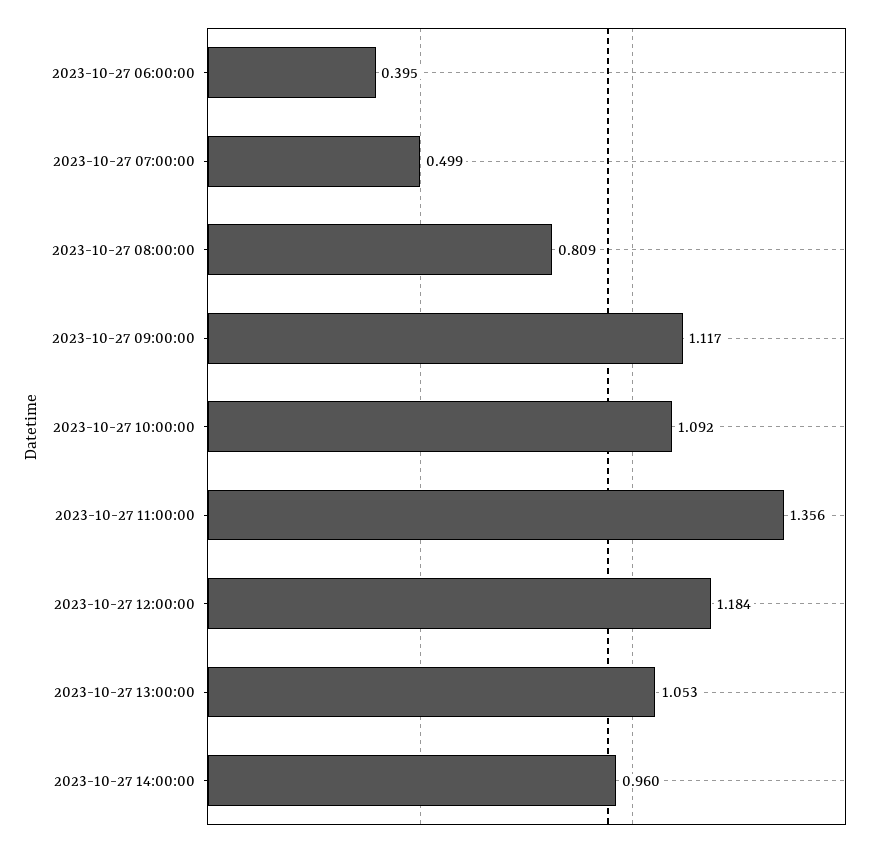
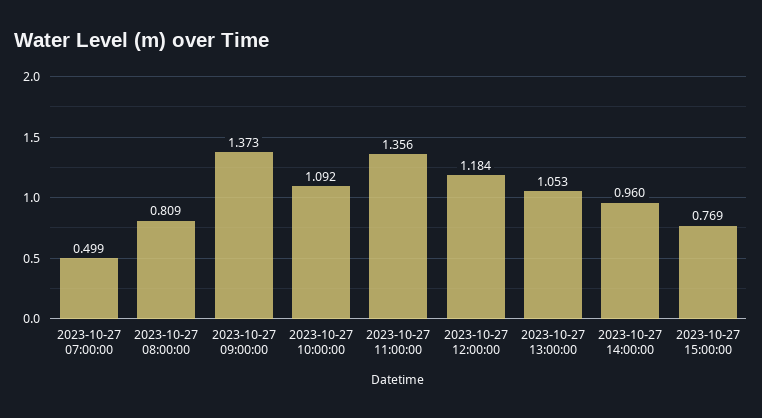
2023-10-27 06:00:00: 0.395 -> none
2023-10-27 09:00:00: 1.117 -> 1.373
2023-10-27 15:00:00: none -> 0.769

